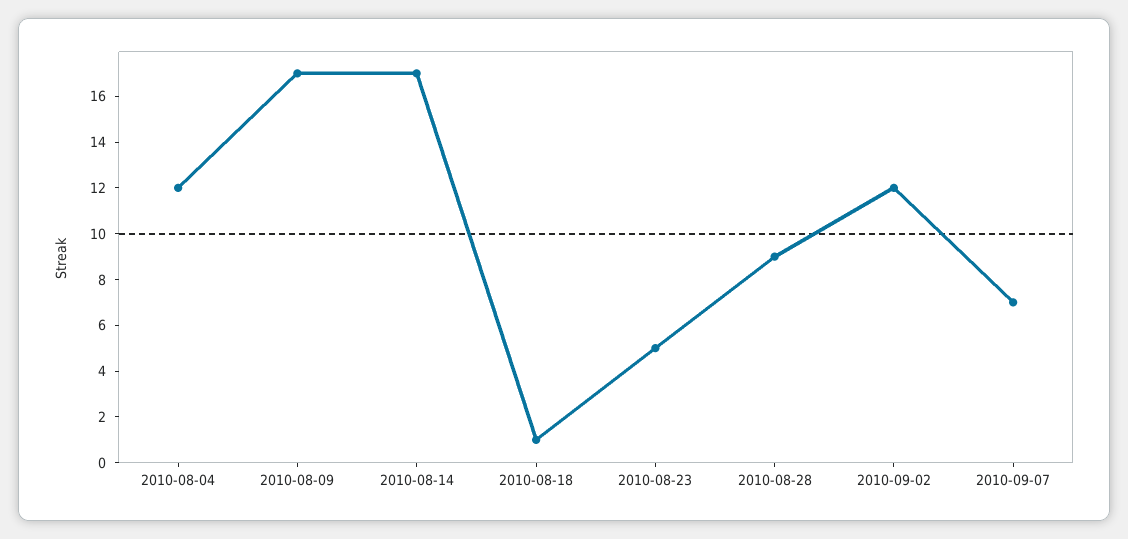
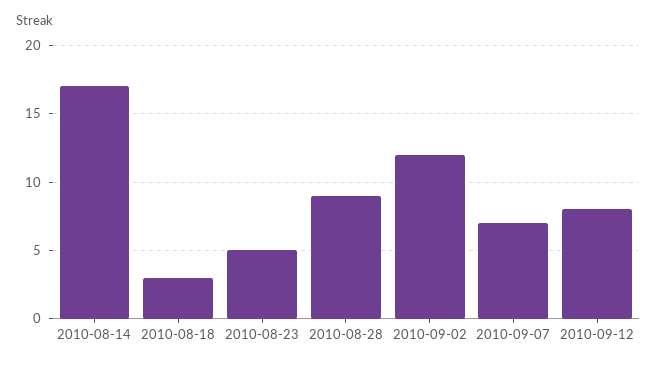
2010-08-04: 12 -> none
2010-08-09: 17 -> none
2010-08-18: 1 -> 3
2010-09-12: none -> 8

